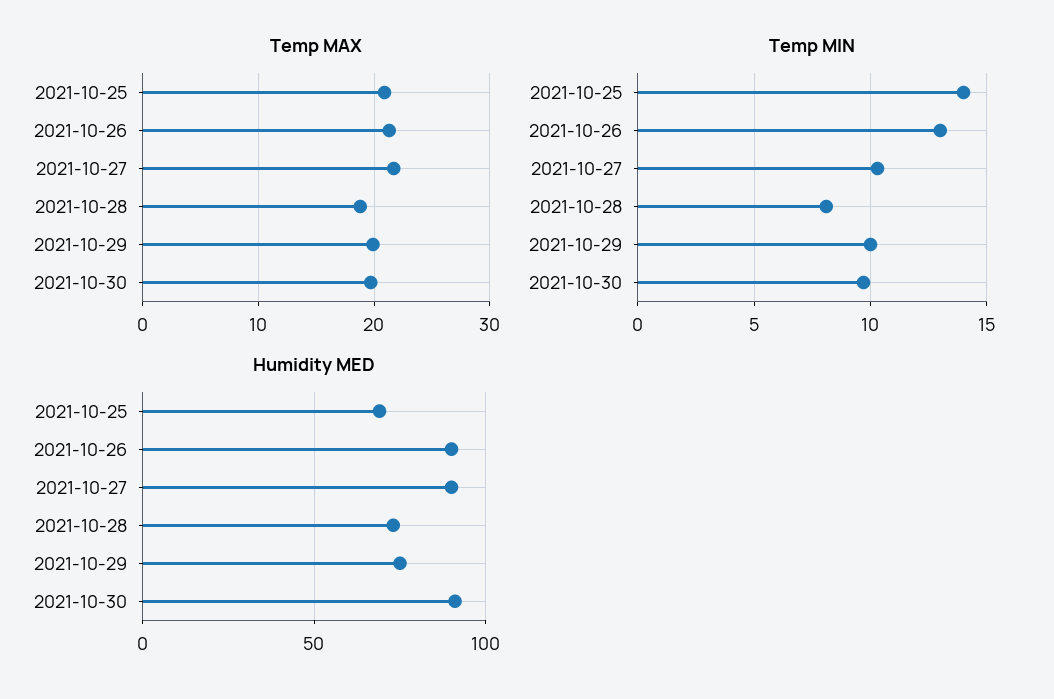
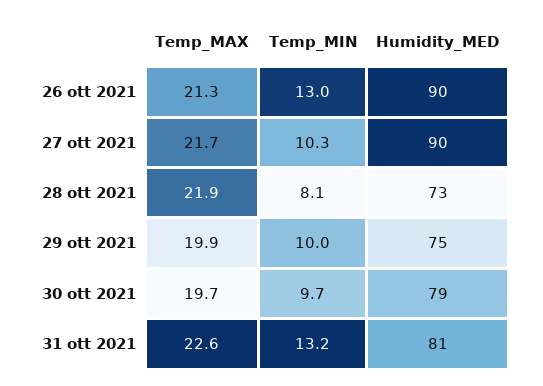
Temp MAX, 2021-10-25: 21 -> none
Temp MAX, 2021-10-28: 19 -> 21.9
Temp MIN, 2021-10-25: 14 -> none
Humidity MED, 2021-10-25: 70 -> none
Humidity MED, 2021-10-30: 90 -> 79
Temp MAX, 31 ott 2021: none -> 22.6
Temp MIN, 31 ott 2021: none -> 13.2
Humidity MED, 31 ott 2021: none -> 81

